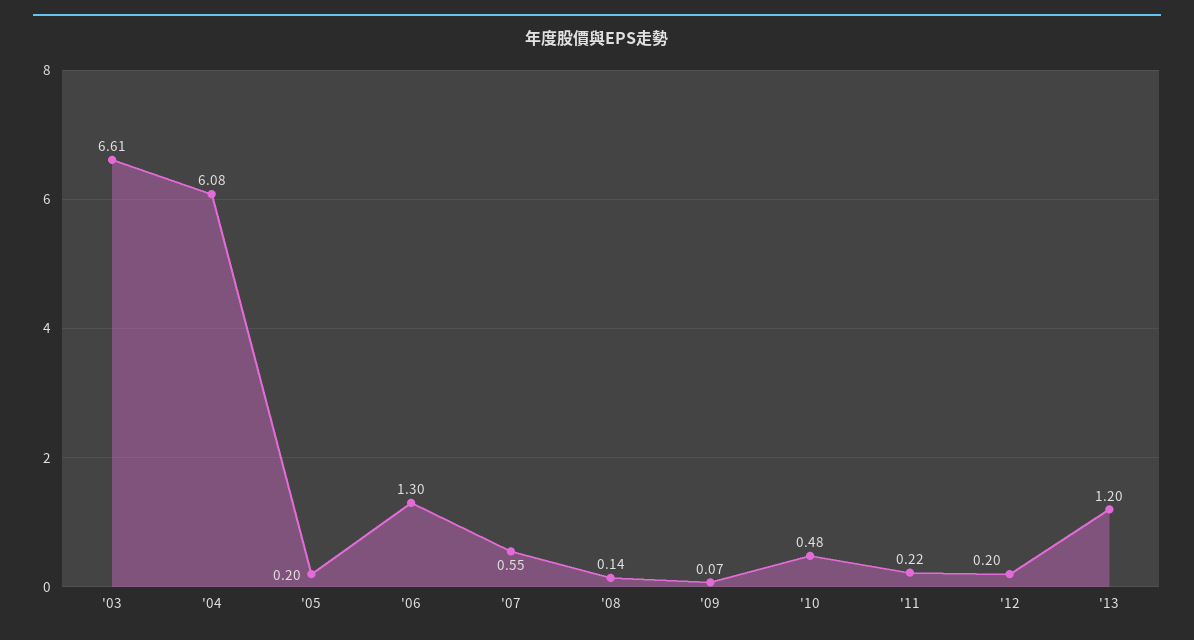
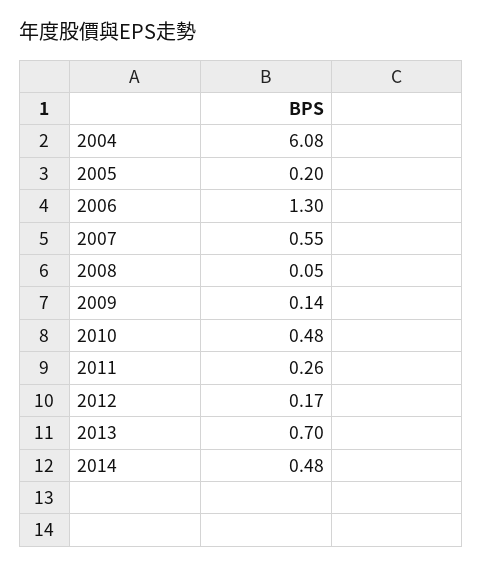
'03: 6.61 -> none
'08: 0.14 -> 0.05
'09: 0.07 -> 0.14
'11: 0.22 -> 0.26
'12: 0.2 -> 0.17
'13: 1.2 -> 0.7
2014: none -> 0.48

